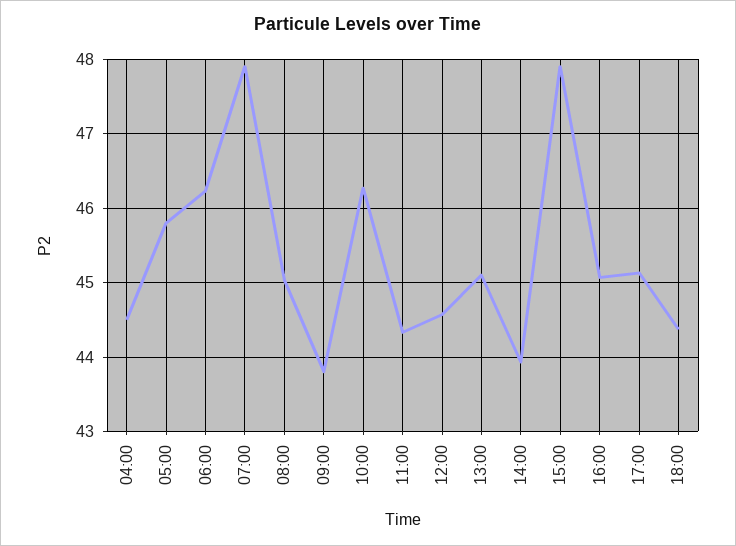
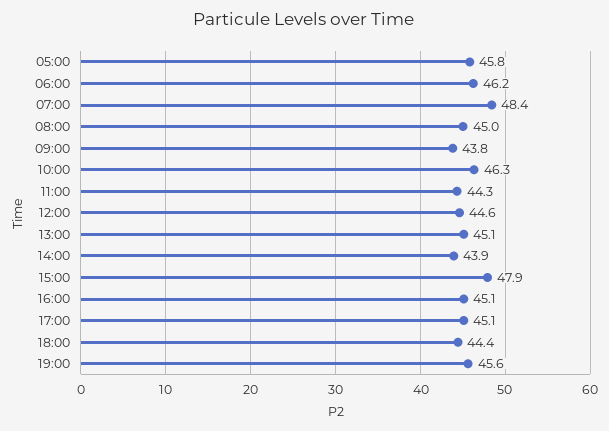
04:00: 44.5 -> none
07:00: 47.9 -> 48.4
19:00: none -> 45.6

